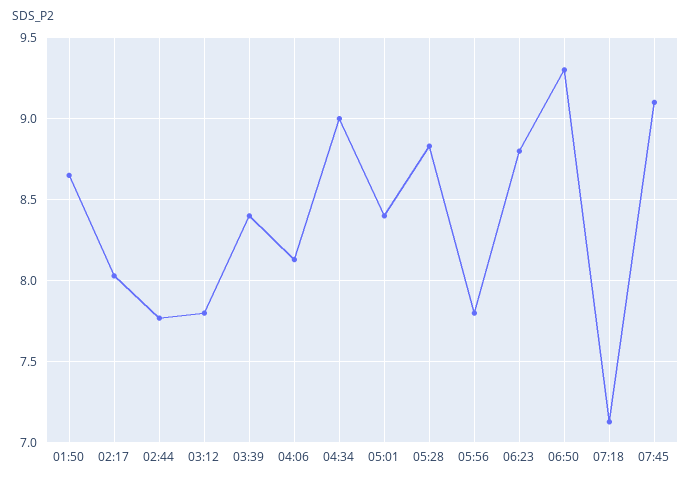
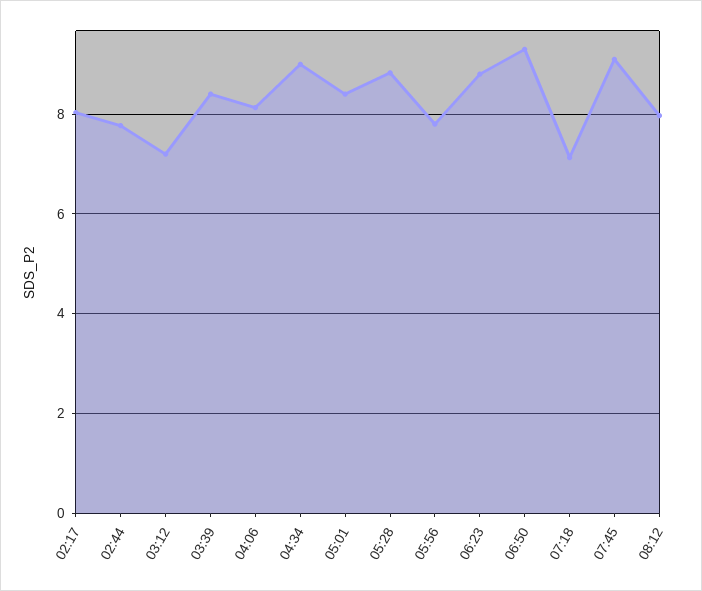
01:50: 8.65 -> none
03:12: 7.8 -> 7.2
08:12: none -> 8

